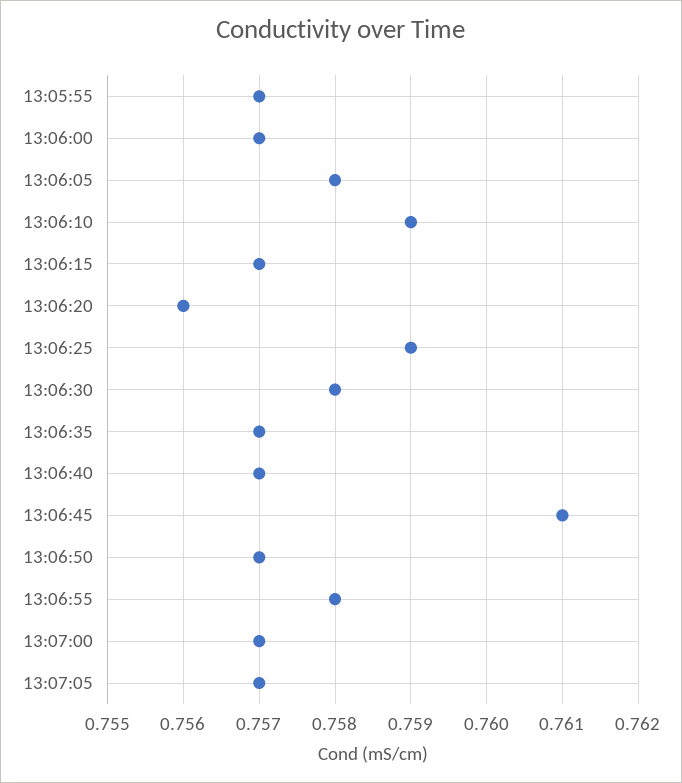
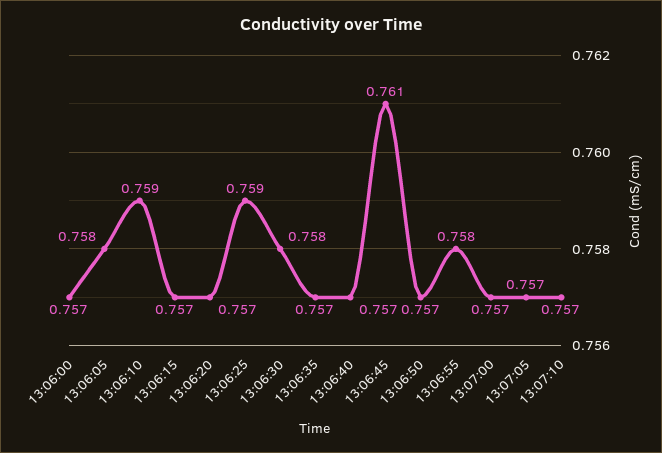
13:05:55: 0.757 -> none
13:06:20: 0.756 -> 0.757
13:07:10: none -> 0.757

